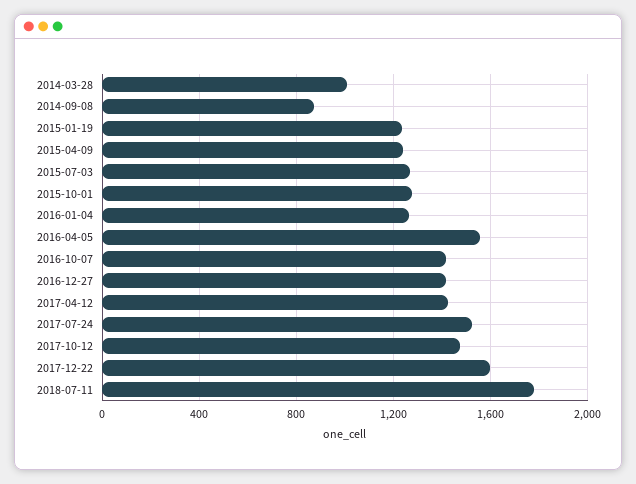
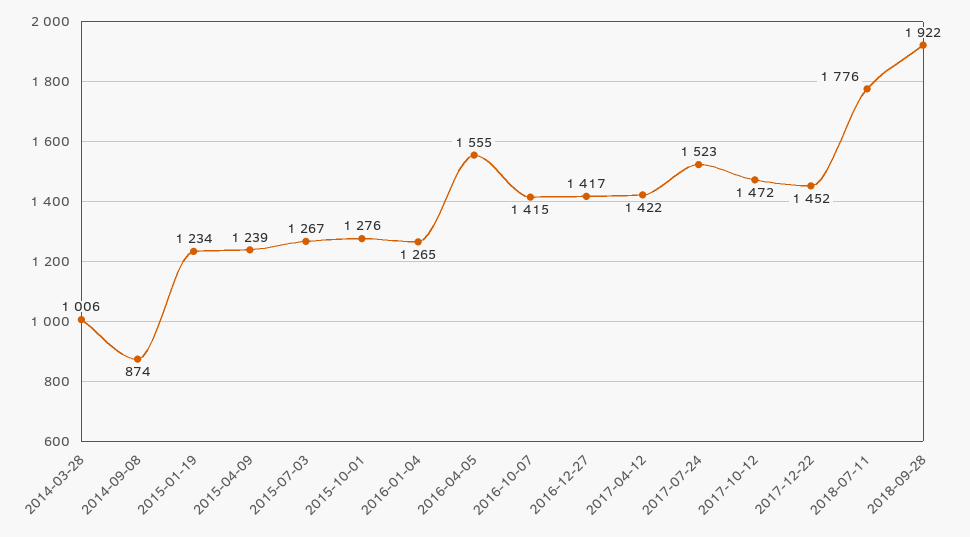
2017-12-22: 1600 -> 1452
2018-09-28: none -> 1922

